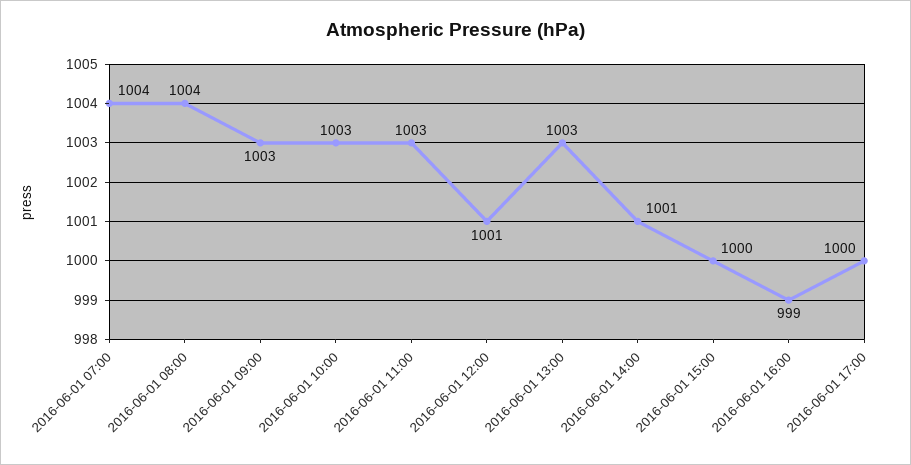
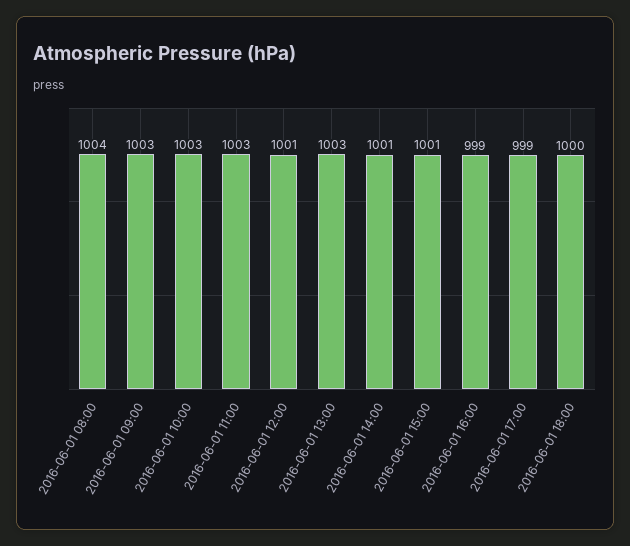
2016-06-01 07:00: 1004 -> none
2016-06-01 15:00: 1000 -> 1001
2016-06-01 17:00: 1000 -> 999
2016-06-01 18:00: none -> 1000

